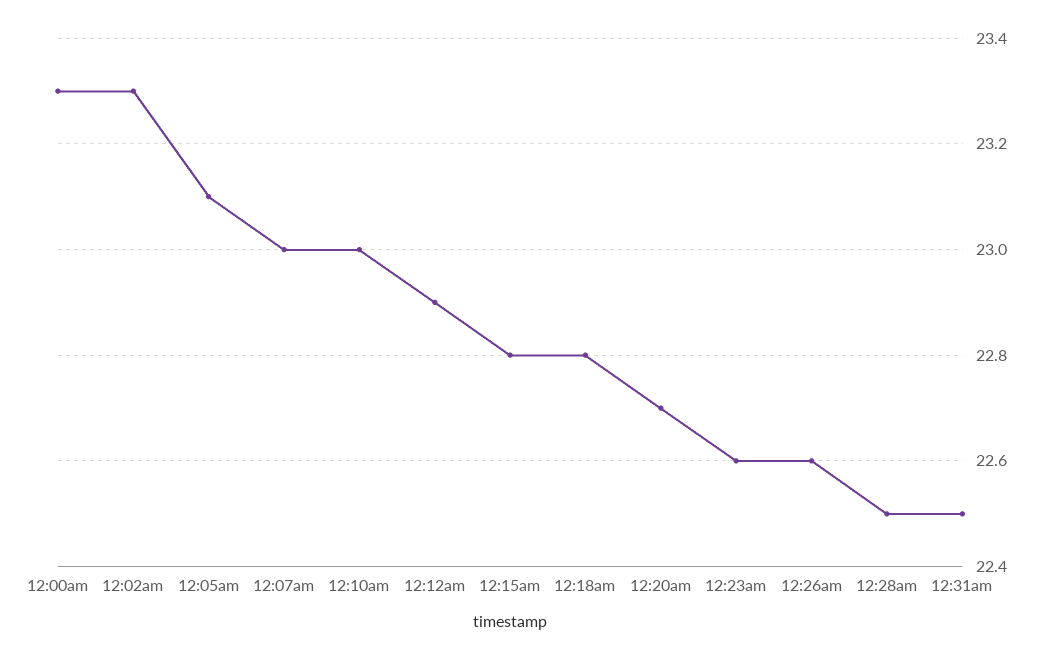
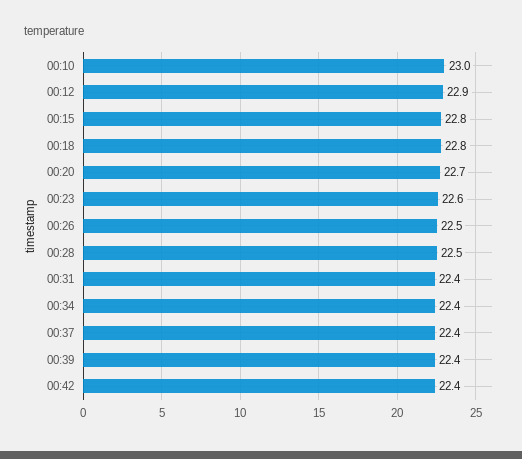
12:00am: 23.3 -> none
12:02am: 23.3 -> none
12:05am: 23.1 -> none
12:07am: 23 -> none
12:26am: 22.6 -> 22.5
12:31am: 22.5 -> 22.4
00:34: none -> 22.4
00:37: none -> 22.4
00:39: none -> 22.4
00:42: none -> 22.4

